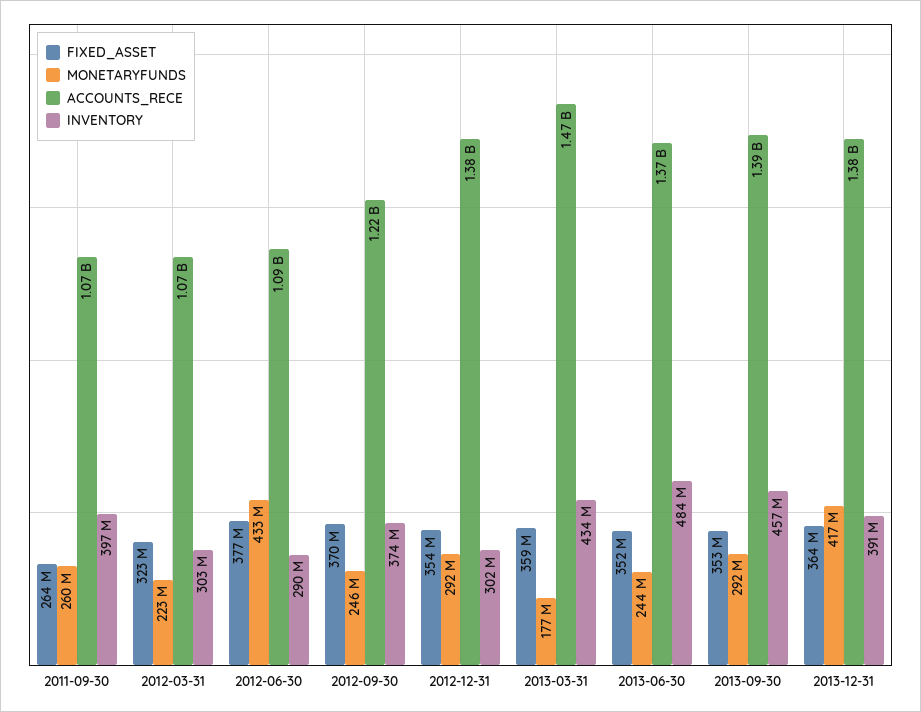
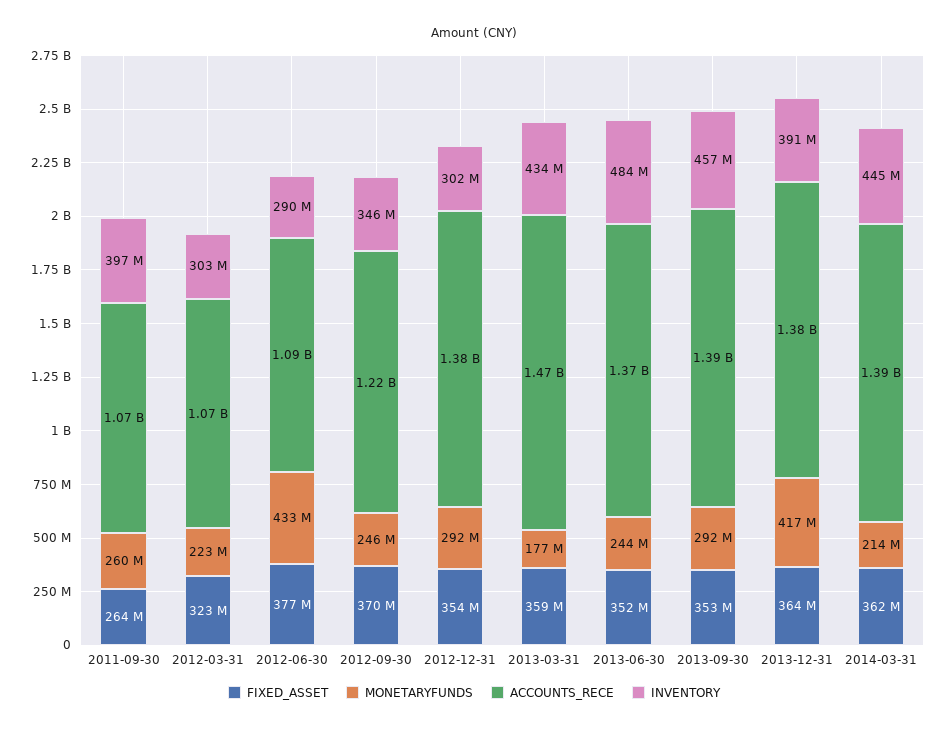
INVENTORY, 2012-09-30: 374000000 -> 346000000
FIXED_ASSET, 2014-03-31: none -> 362000000
MONETARYFUNDS, 2014-03-31: none -> 214000000
ACCOUNTS_RECE, 2014-03-31: none -> 1390000000
INVENTORY, 2014-03-31: none -> 445000000

